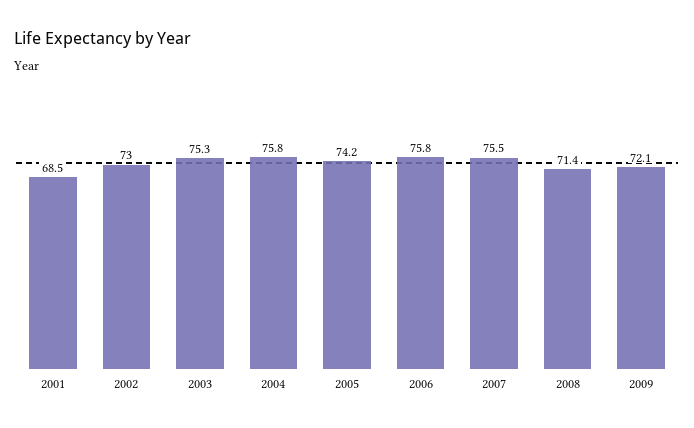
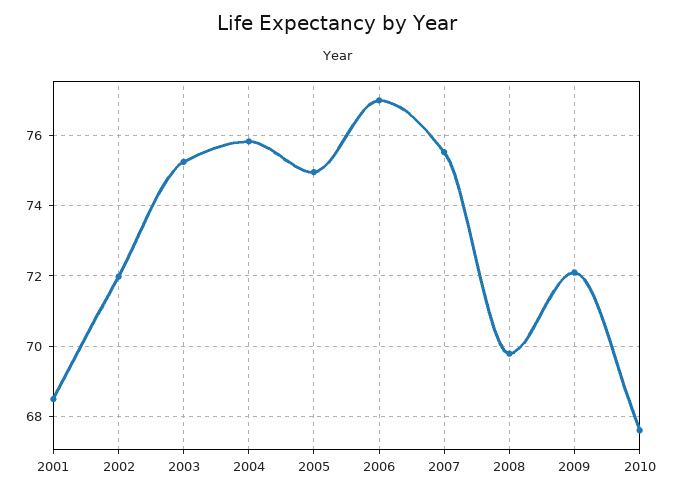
2002: 73 -> 72
2005: 74.2 -> 75
2006: 75.8 -> 77
2008: 71.4 -> 69.8
2010: none -> 67.6

